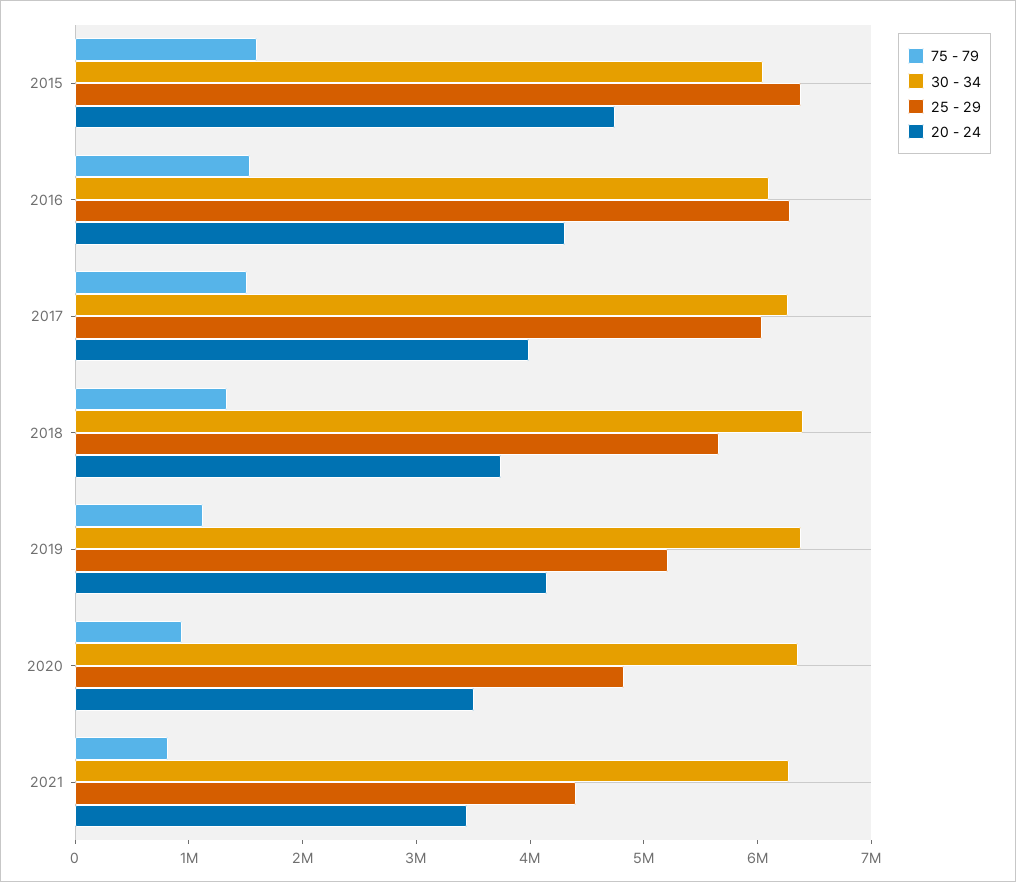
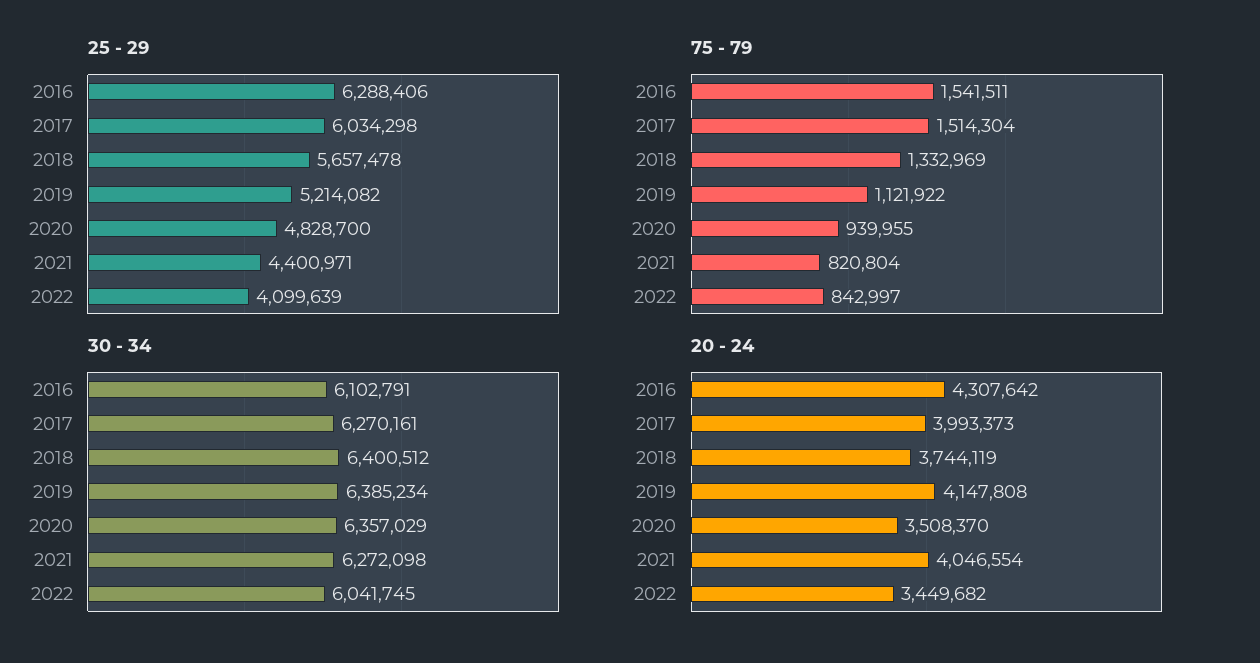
75 - 79, 2015: 1600000 -> none
30 - 34, 2015: 6000000 -> none
25 - 29, 2015: 6400000 -> none
20 - 24, 2015: 4800000 -> none
20 - 24, 2021: 3400000 -> 4046554
25 - 29, 2022: none -> 4099639
75 - 79, 2022: none -> 842997
30 - 34, 2022: none -> 6041745
20 - 24, 2022: none -> 3449682

